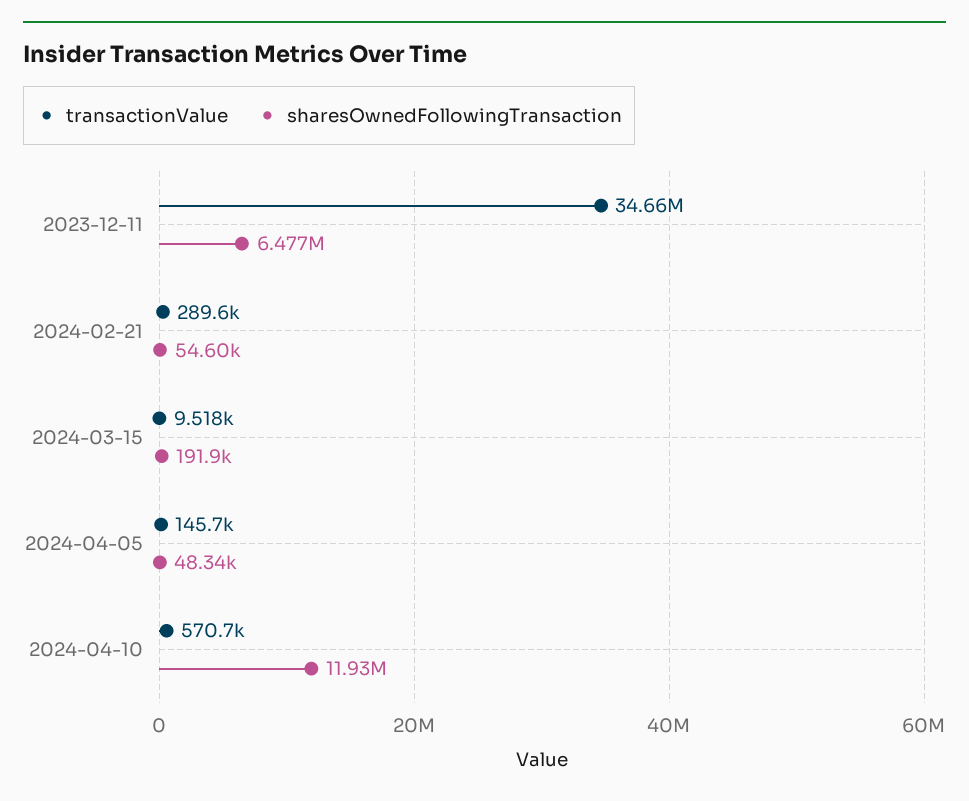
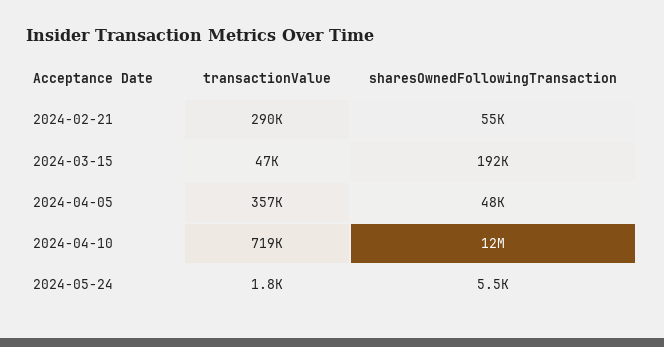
transactionValue, 2023-12-11: 34660000 -> none
sharesOwnedFollowingTransaction, 2023-12-11: 6477000 -> none
transactionValue, 2024-03-15: 9518 -> 47000
transactionValue, 2024-04-05: 145700 -> 357000
transactionValue, 2024-04-10: 570700 -> 719000
transactionValue, 2024-05-24: none -> 1800
sharesOwnedFollowingTransaction, 2024-05-24: none -> 5500

